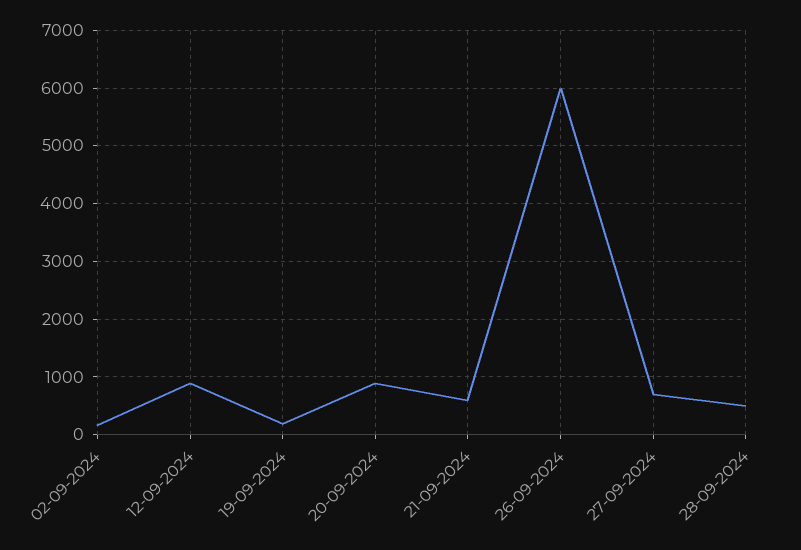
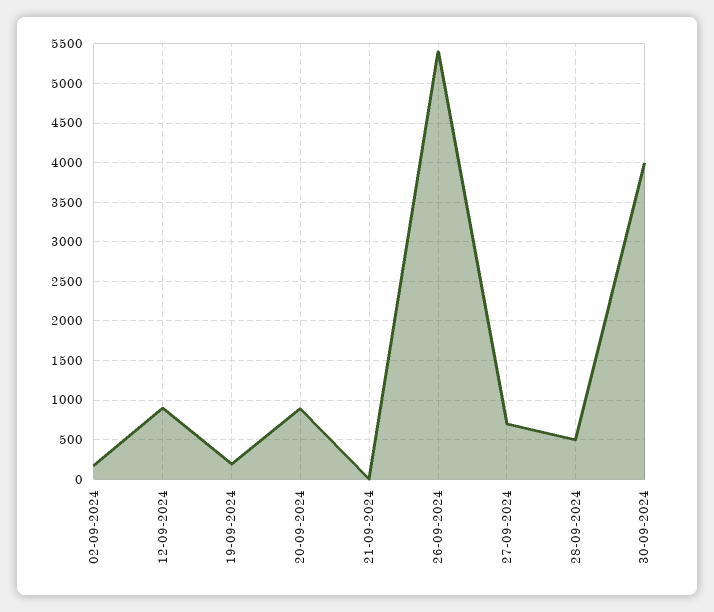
21-09-2024: 600 -> 0
26-09-2024: 6000 -> 5400
30-09-2024: none -> 4000

